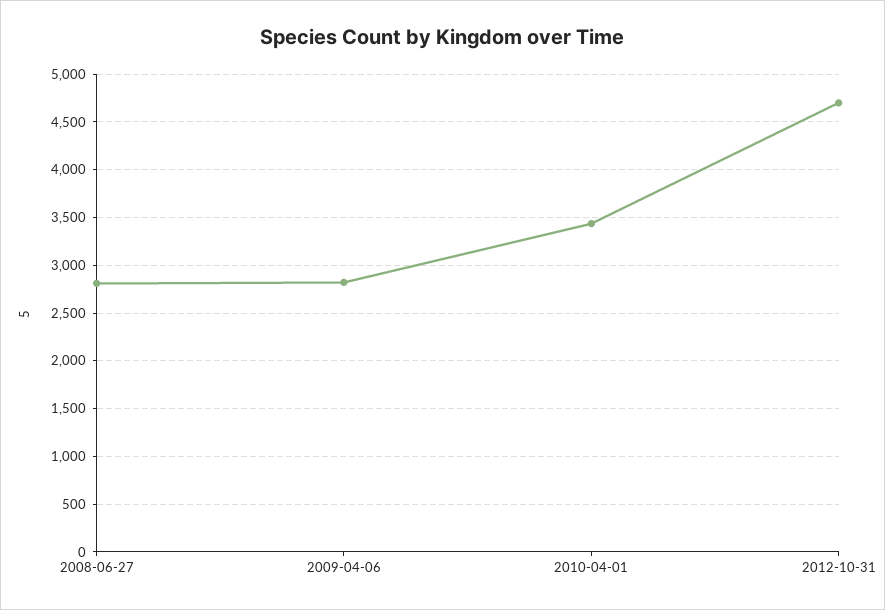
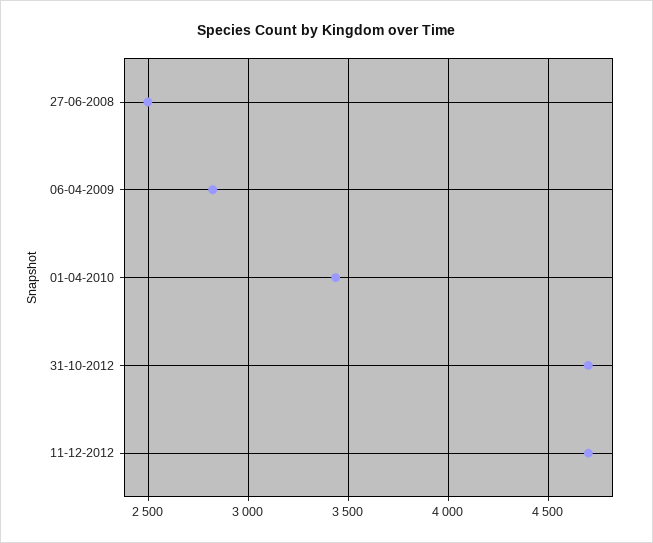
2008-06-27: 2800 -> 2500
11-12-2012: none -> 4700

